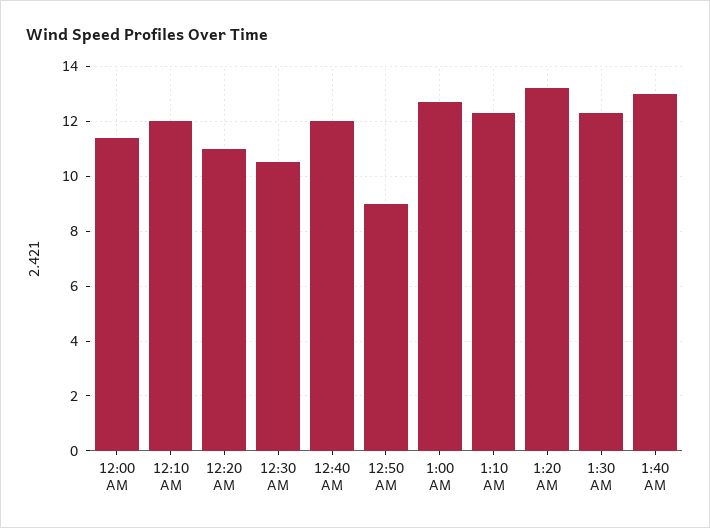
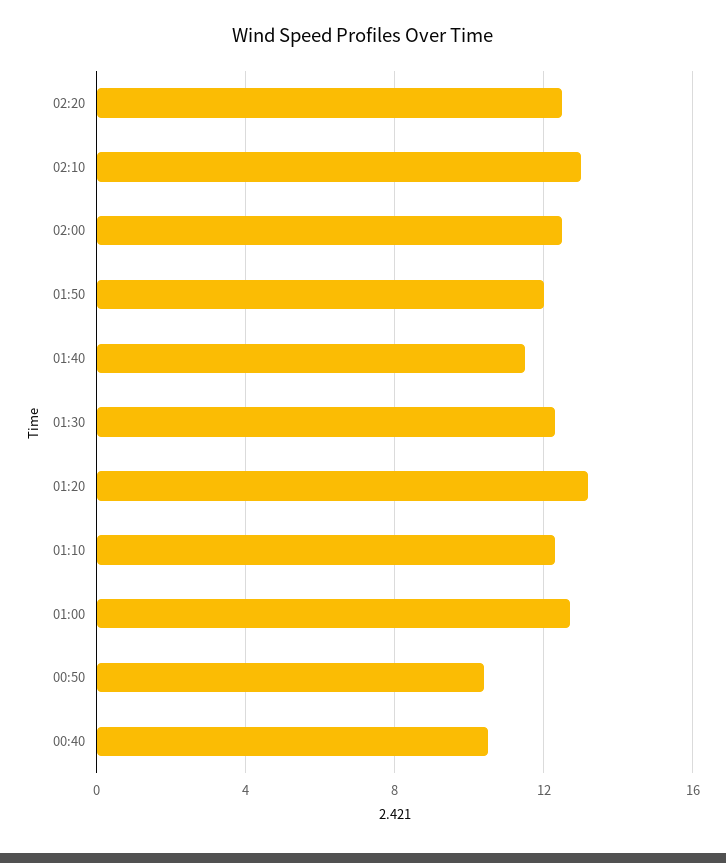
12:00 AM: 11.5 -> none
12:10 AM: 12 -> none
12:20 AM: 11 -> none
12:30 AM: 10.5 -> none
12:40 AM: 12 -> 10.5
12:50 AM: 9 -> 10.5
1:40 AM: 13 -> 11.5
02:20: none -> 12.5
02:10: none -> 13
02:00: none -> 12.5
01:50: none -> 12

